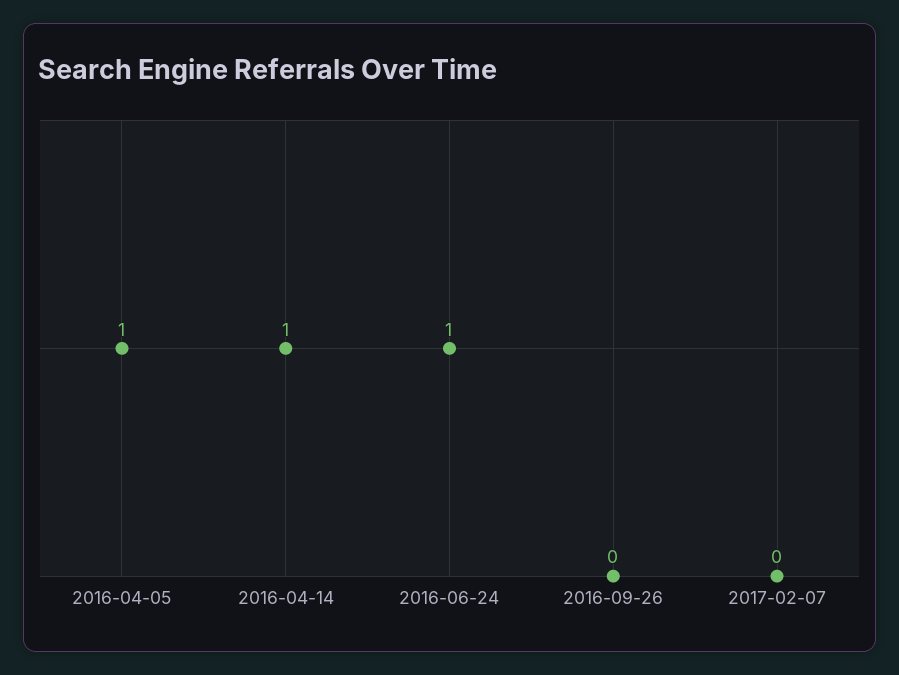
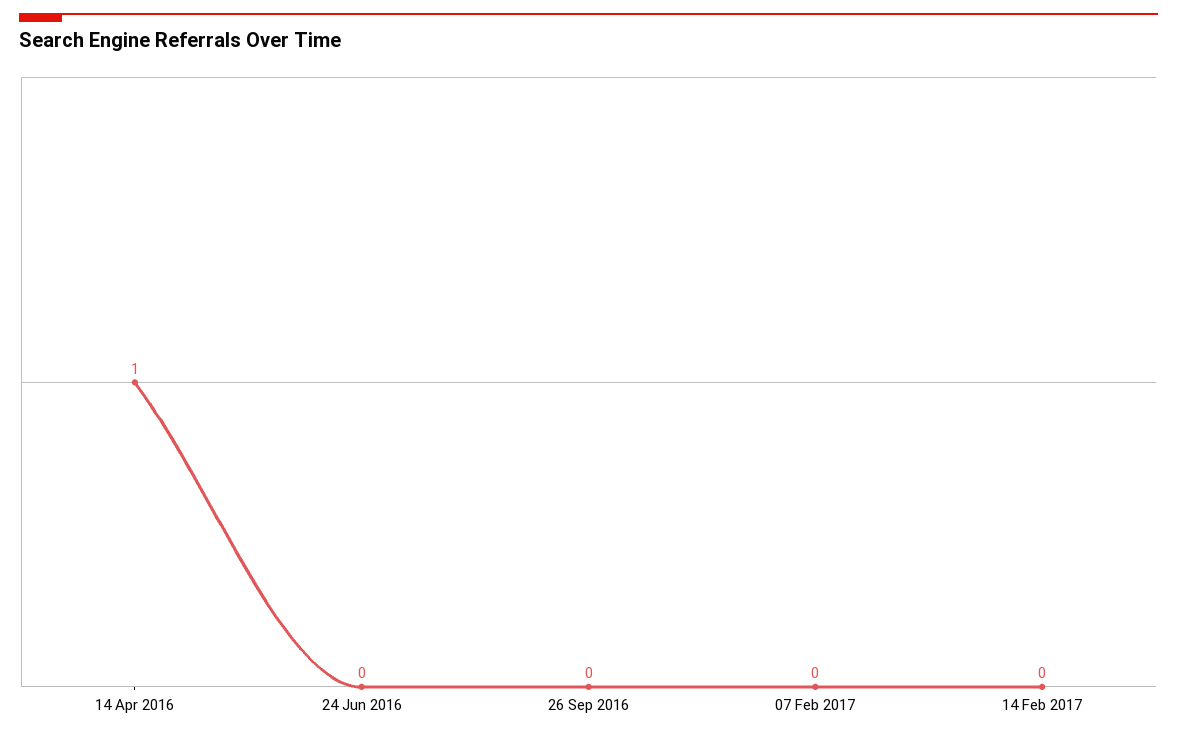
2016-04-05: 1 -> none
2016-06-24: 1 -> 0
14 Feb 2017: none -> 0

